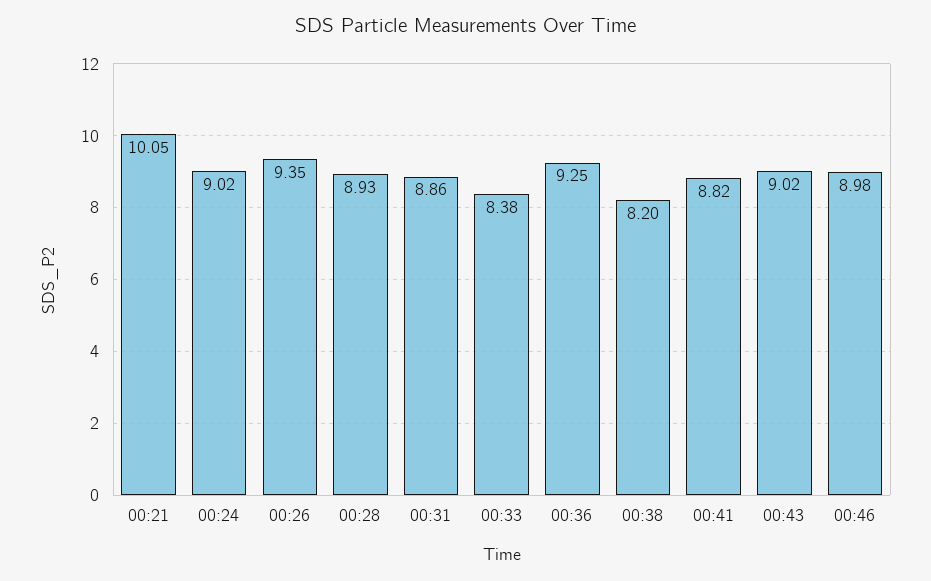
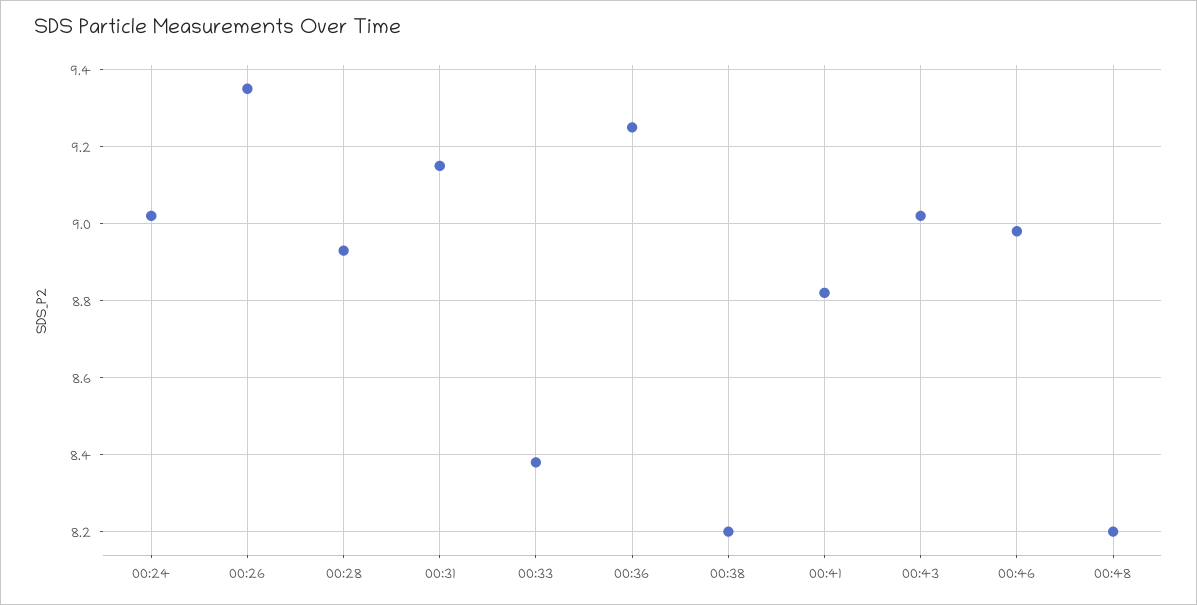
00:21: 10.05 -> none
00:31: 8.86 -> 9.15
00:48: none -> 8.2

